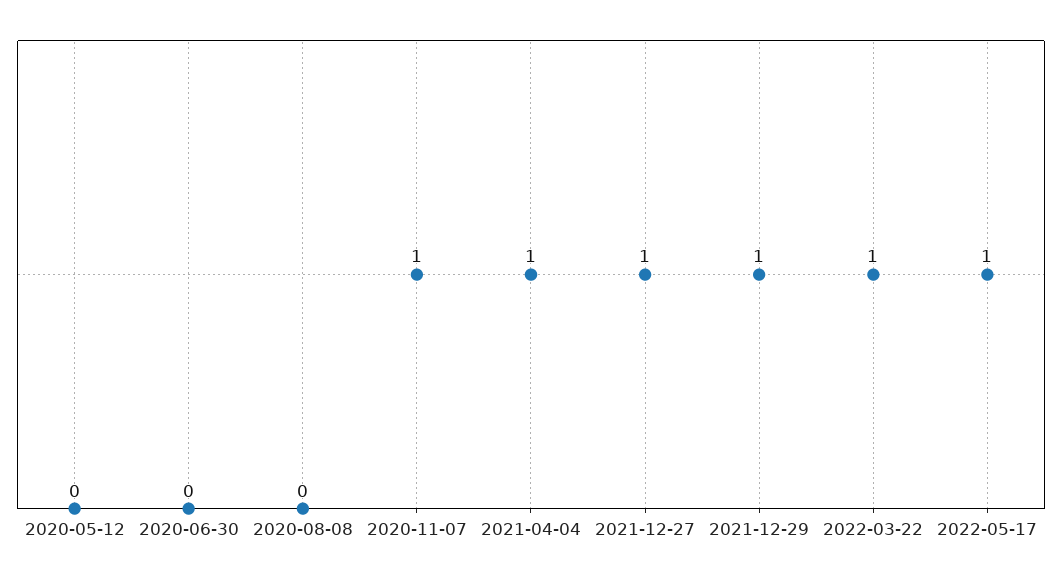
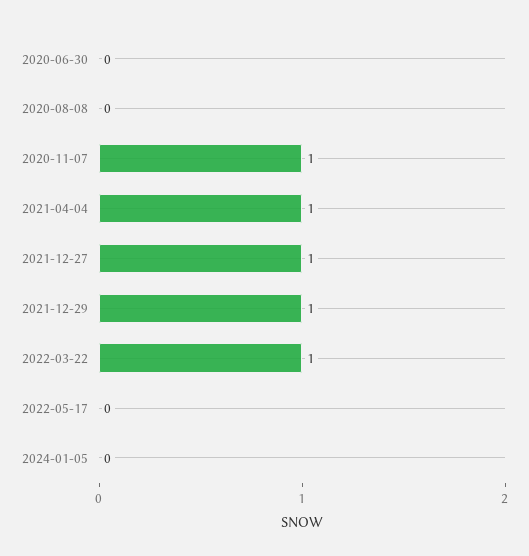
2020-05-12: 0 -> none
2022-05-17: 1 -> 0
2024-01-05: none -> 0

